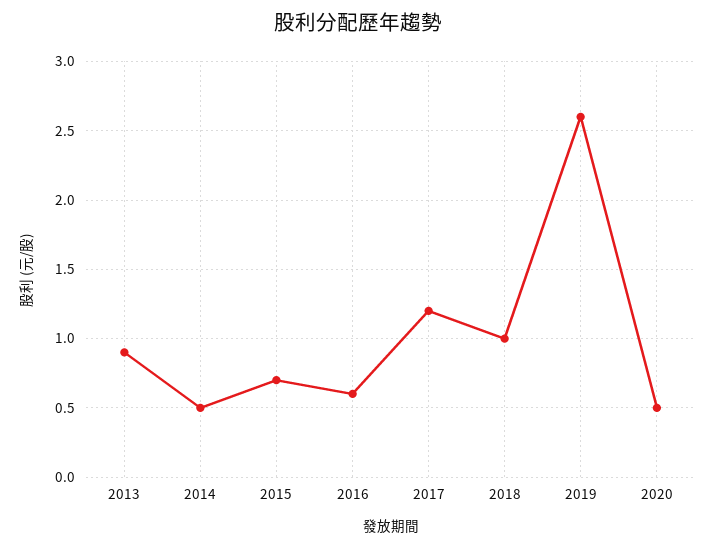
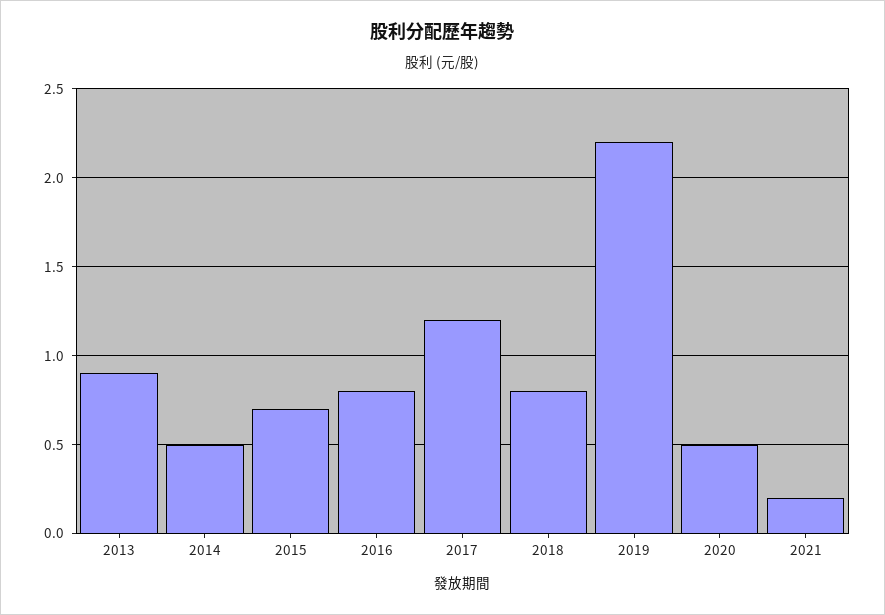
2016: 0.6 -> 0.8
2018: 1 -> 0.8
2019: 2.6 -> 2.2
2021: none -> 0.2

